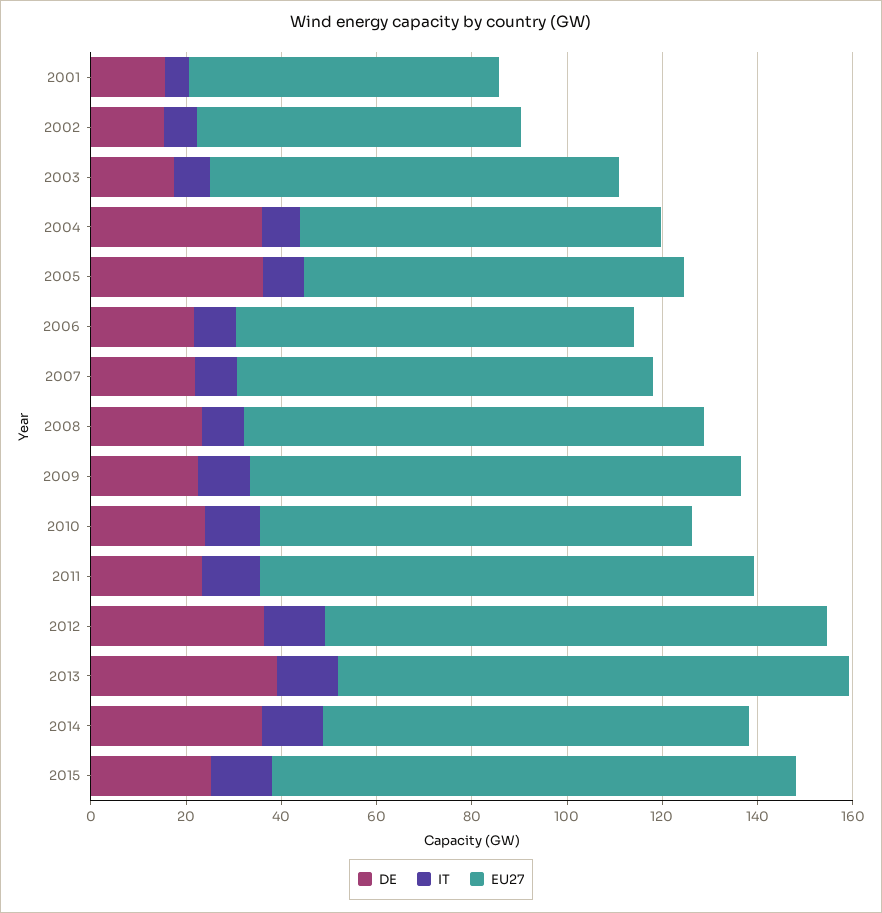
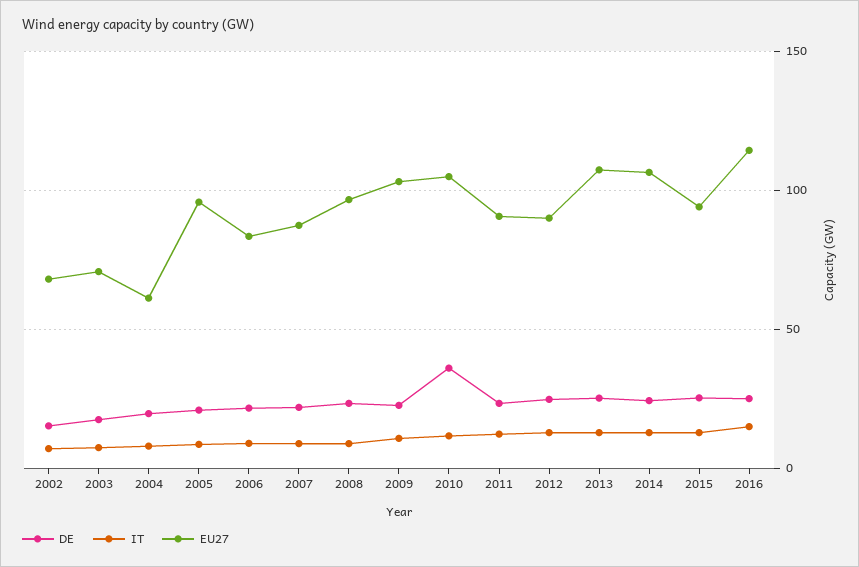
DE, 2001: 15 -> none
IT, 2001: 5 -> none
EU27, 2001: 65 -> none
EU27, 2003: 85 -> 70
DE, 2004: 35 -> 20
EU27, 2004: 75 -> 60
DE, 2005: 35 -> 20
EU27, 2005: 80 -> 95
DE, 2010: 25 -> 35
EU27, 2010: 90 -> 105
EU27, 2011: 105 -> 90
DE, 2012: 35 -> 25
EU27, 2012: 105 -> 90
DE, 2013: 40 -> 25
DE, 2014: 35 -> 25
EU27, 2014: 90 -> 105
EU27, 2015: 110 -> 95
DE, 2016: none -> 25
IT, 2016: none -> 15
EU27, 2016: none -> 115

